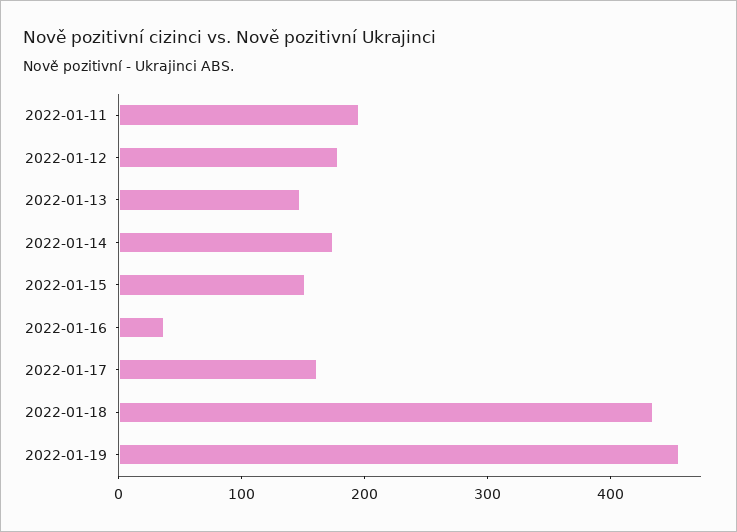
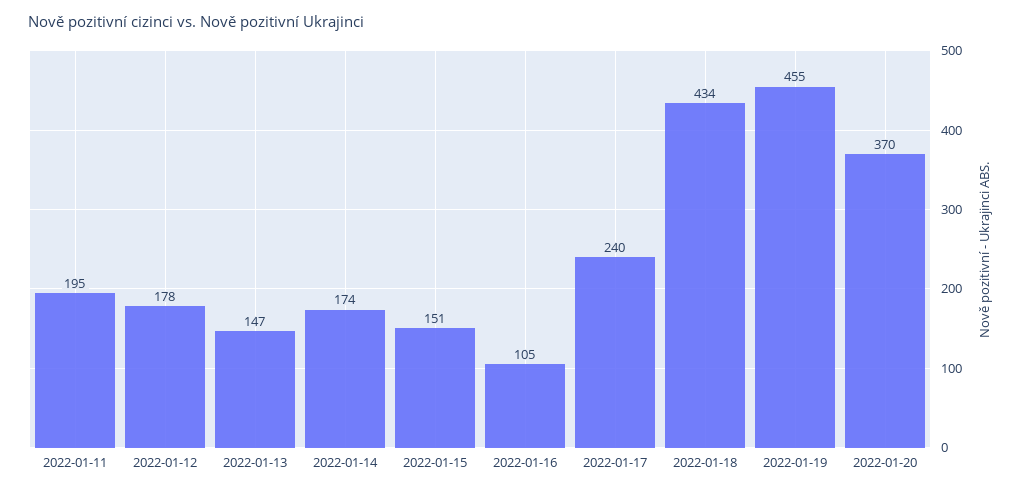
2022-01-16: 40 -> 105
2022-01-17: 160 -> 240
2022-01-20: none -> 370

